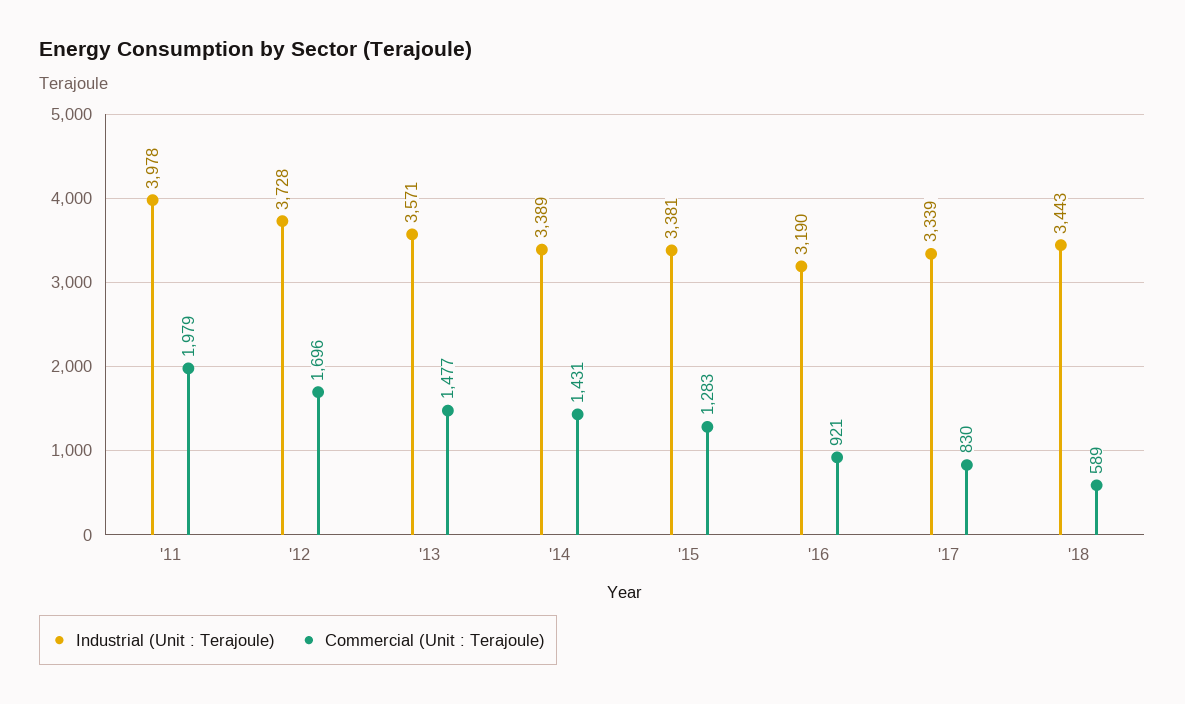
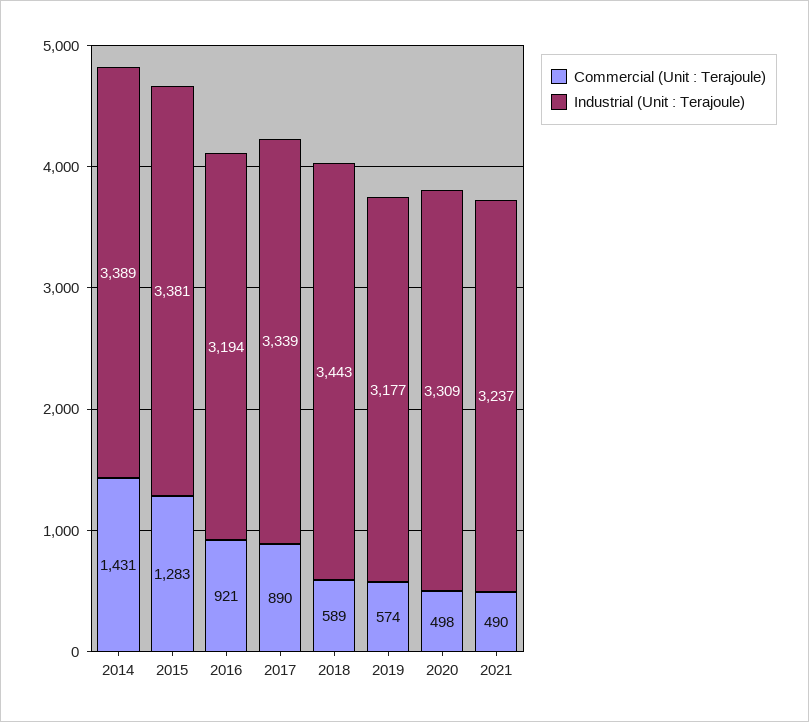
Industrial (Unit : Terajoule), '11: 3978 -> none
Commercial (Unit : Terajoule), '11: 1979 -> none
Industrial (Unit : Terajoule), '12: 3728 -> none
Commercial (Unit : Terajoule), '12: 1696 -> none
Industrial (Unit : Terajoule), '13: 3571 -> none
Commercial (Unit : Terajoule), '13: 1477 -> none
Industrial (Unit : Terajoule), '16: 3190 -> 3194
Commercial (Unit : Terajoule), '17: 830 -> 890
Commercial (Unit : Terajoule), 2019: none -> 574
Industrial (Unit : Terajoule), 2019: none -> 3177
Commercial (Unit : Terajoule), 2020: none -> 498
Industrial (Unit : Terajoule), 2020: none -> 3309
Commercial (Unit : Terajoule), 2021: none -> 490
Industrial (Unit : Terajoule), 2021: none -> 3237

